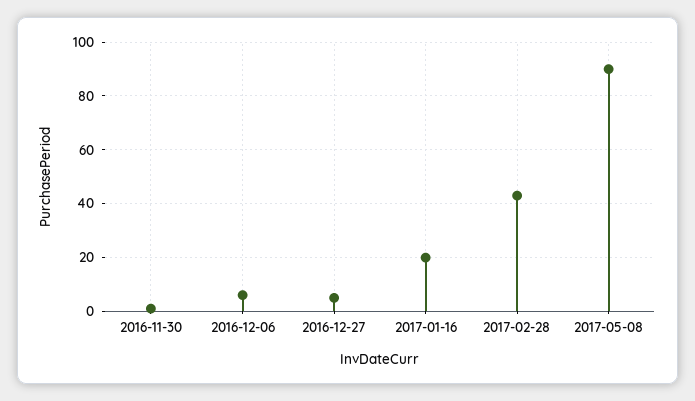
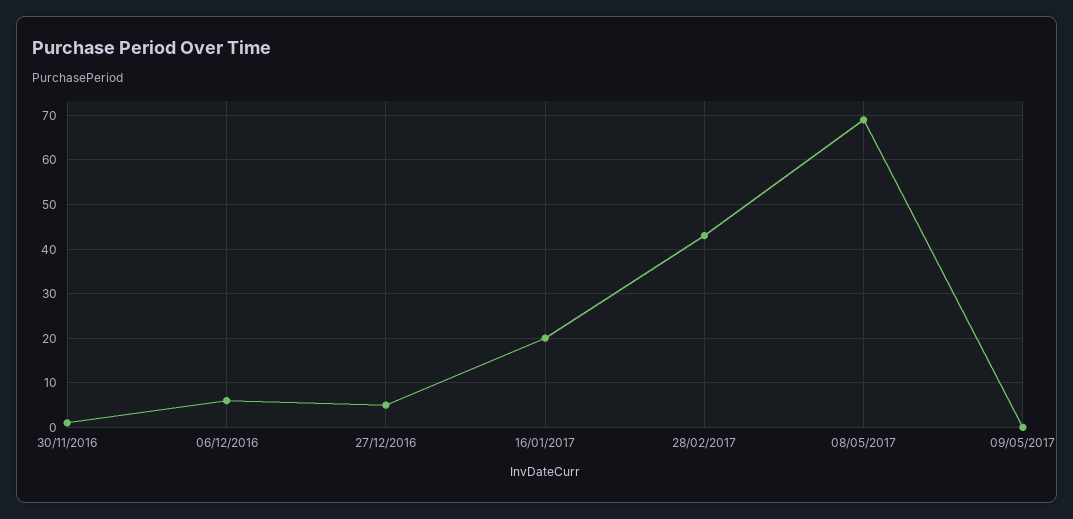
2017-05-08: 90 -> 70
09/05/2017: none -> 0

